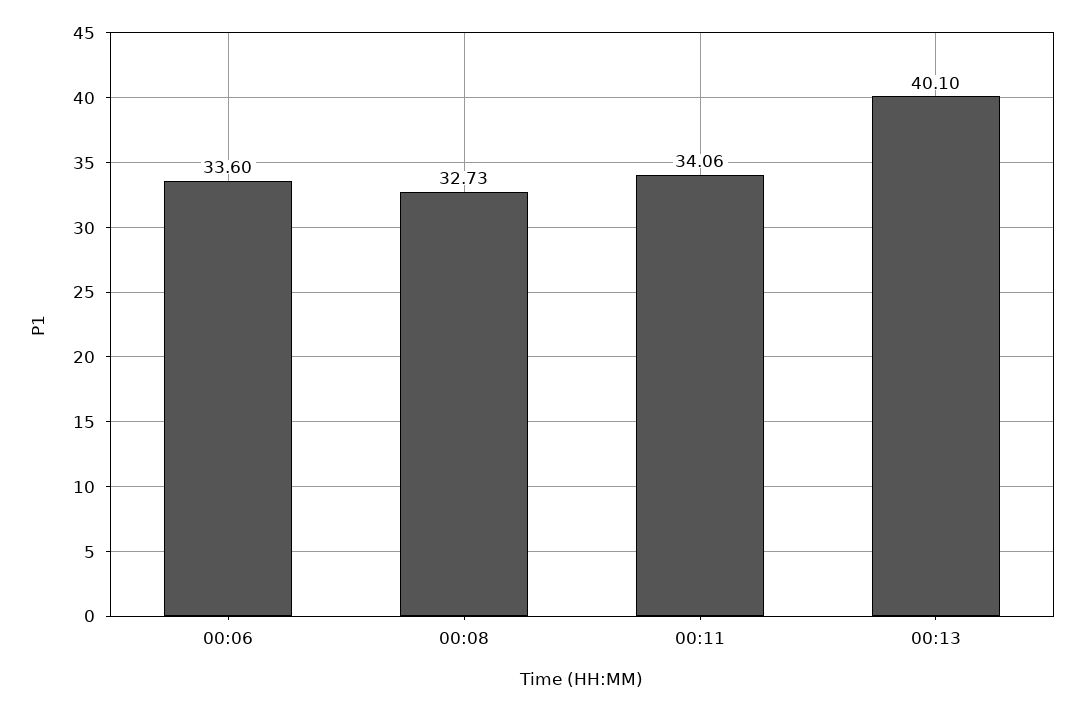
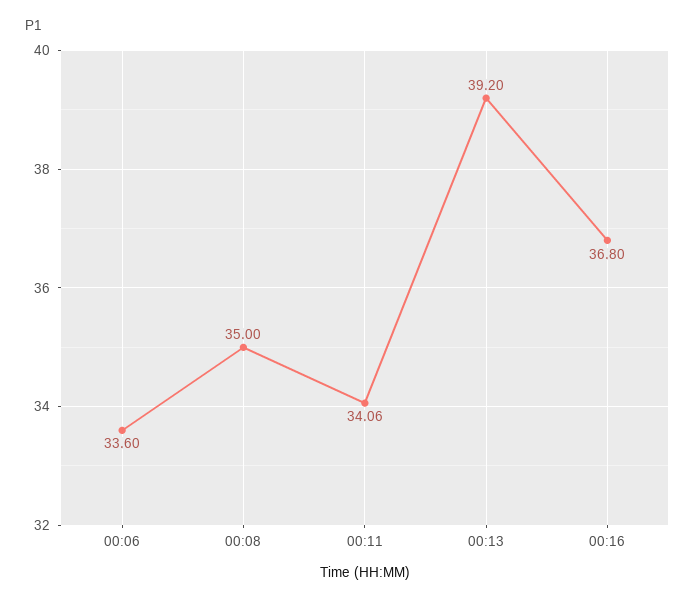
00:08: 32.73 -> 35
00:13: 40.1 -> 39.2
00:16: none -> 36.8

